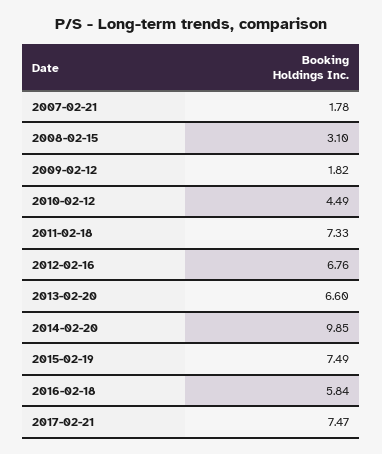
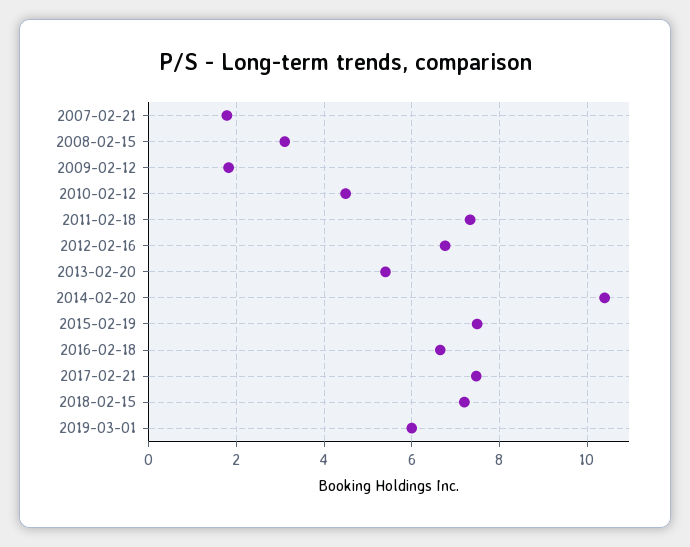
2013-02-20: 6.6 -> 5.4
2014-02-20: 9.85 -> 10.4
2016-02-18: 5.84 -> 6.6
2018-02-15: none -> 7.2
2019-03-01: none -> 6

